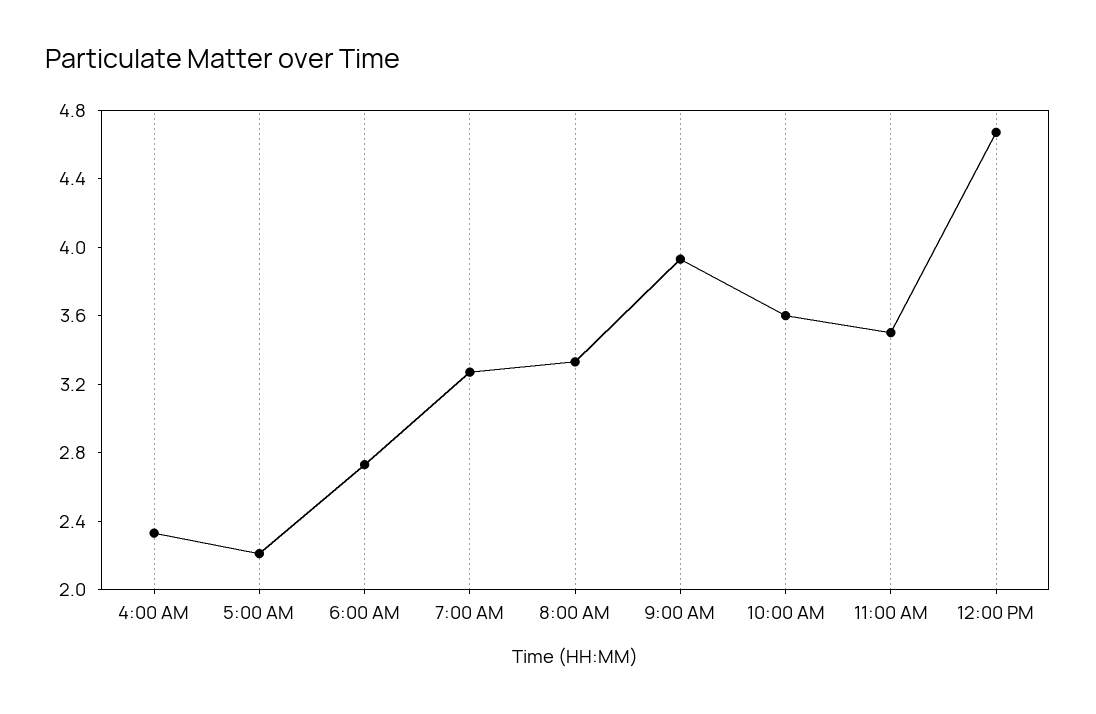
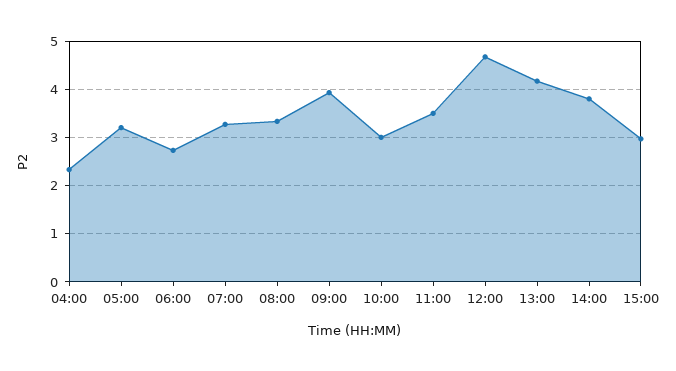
5:00 AM: 2.2 -> 3.2
10:00 AM: 3.6 -> 3
13:00: none -> 4.2
14:00: none -> 3.8
15:00: none -> 3

